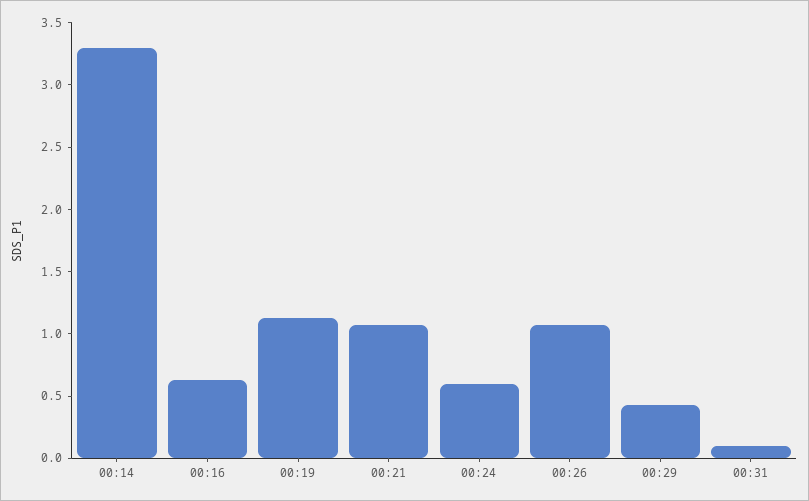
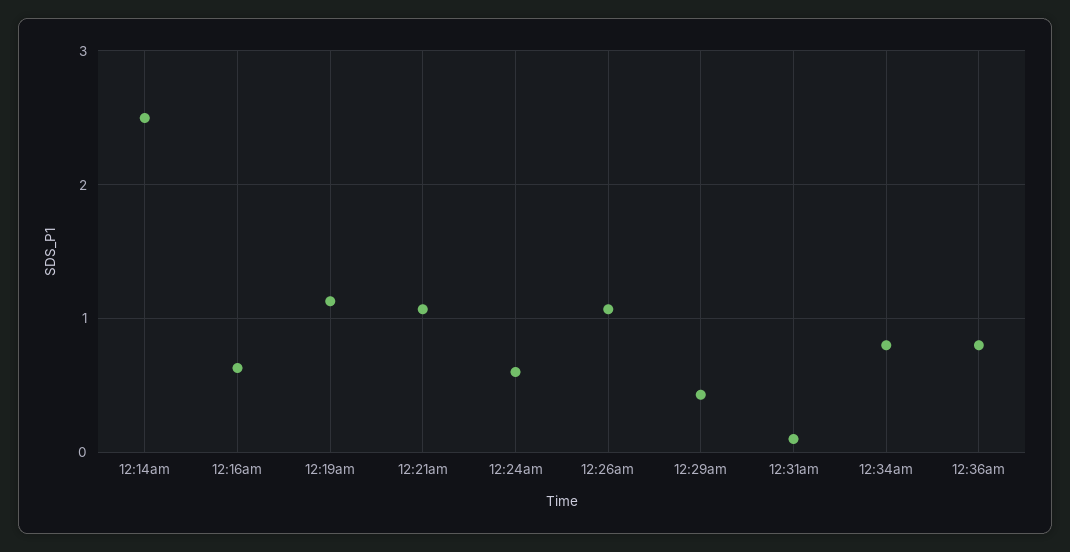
00:14: 3.3 -> 2.5
12:34am: none -> 0.8
12:36am: none -> 0.8

